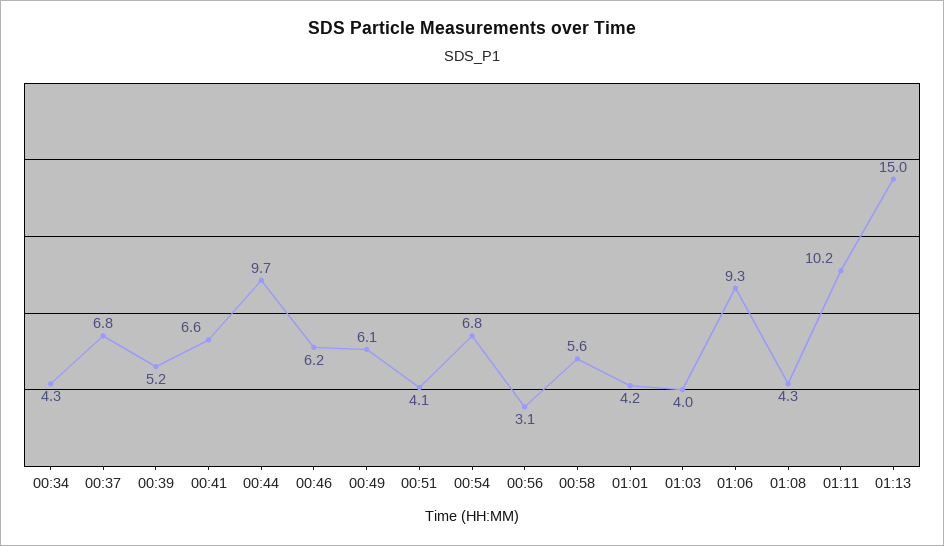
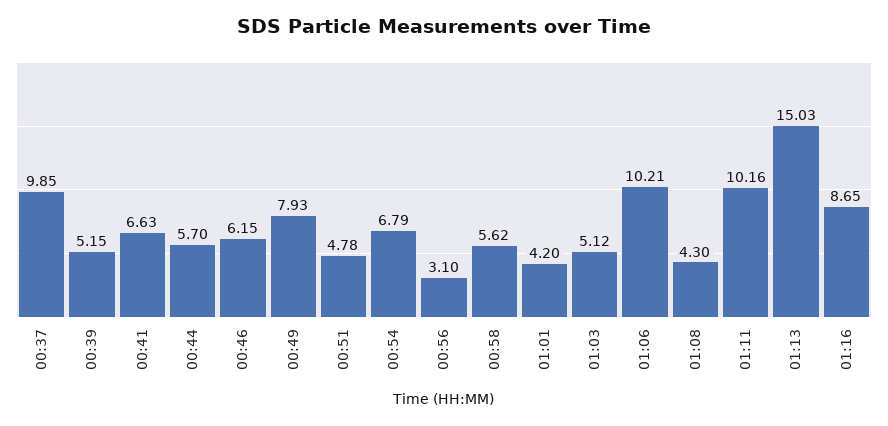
00:34: 4.3 -> none
00:37: 6.8 -> 9.85
00:44: 9.7 -> 5.7
00:49: 6.1 -> 7.93
00:51: 4.1 -> 4.78
01:03: 4 -> 5.12
01:06: 9.3 -> 10.21
01:16: none -> 8.65

